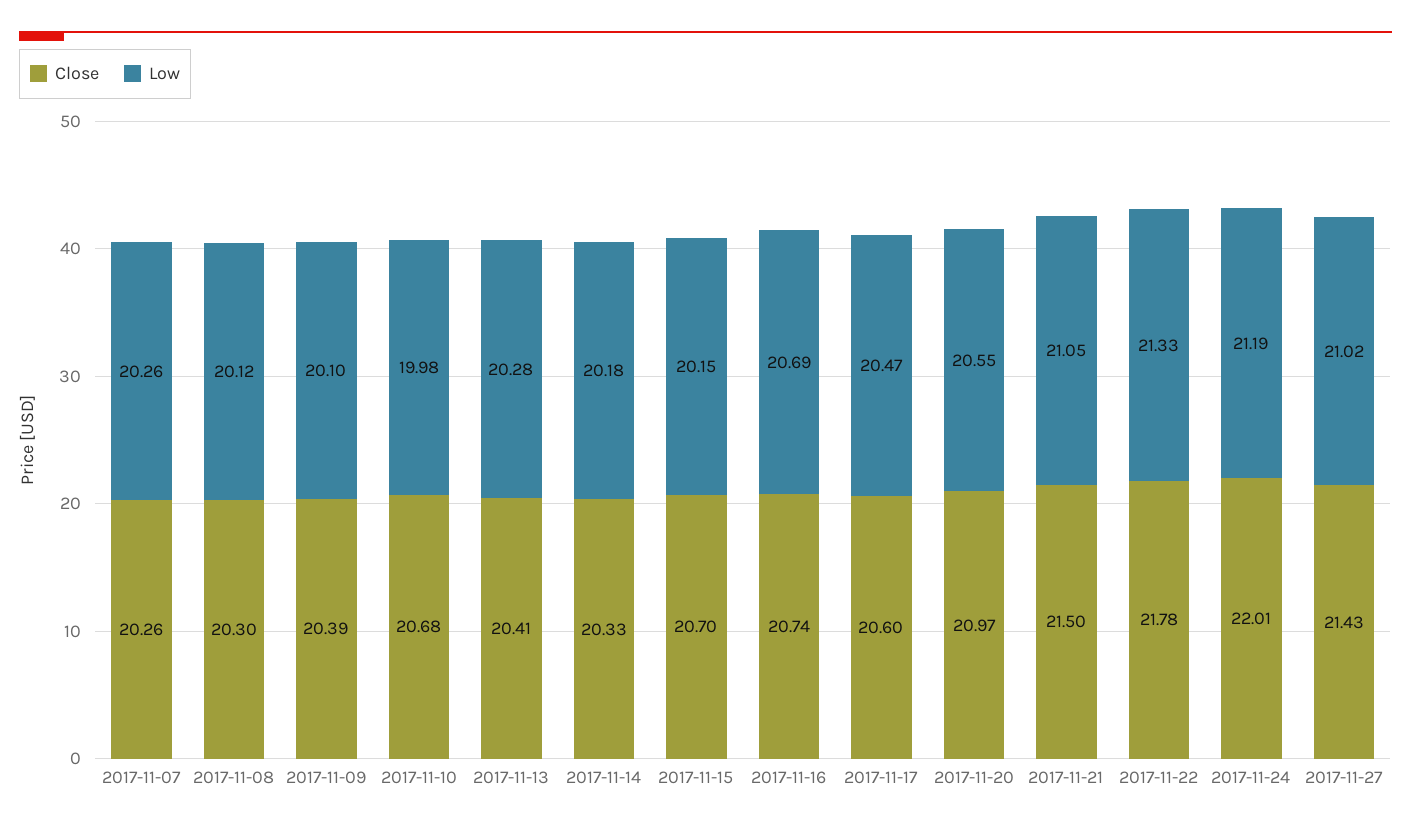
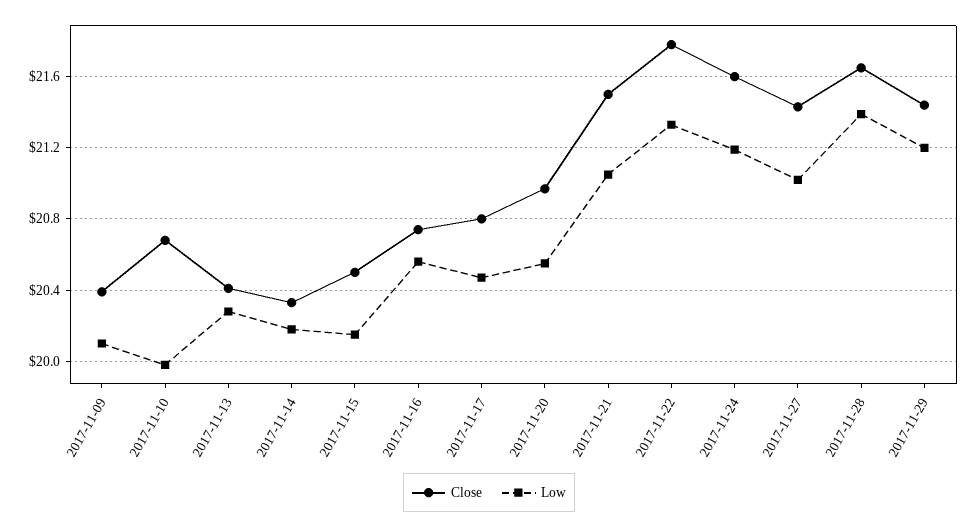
Close, 2017-11-07: 20.26 -> none
Low, 2017-11-07: 20.26 -> none
Close, 2017-11-08: 20.3 -> none
Low, 2017-11-08: 20.12 -> none
Close, 2017-11-15: 20.7 -> 20.5
Low, 2017-11-16: 20.69 -> 20.55
Close, 2017-11-17: 20.6 -> 20.8
Close, 2017-11-24: 22.01 -> 21.6
Close, 2017-11-28: none -> 21.65
Low, 2017-11-28: none -> 21.4
Close, 2017-11-29: none -> 21.45
Low, 2017-11-29: none -> 21.2

